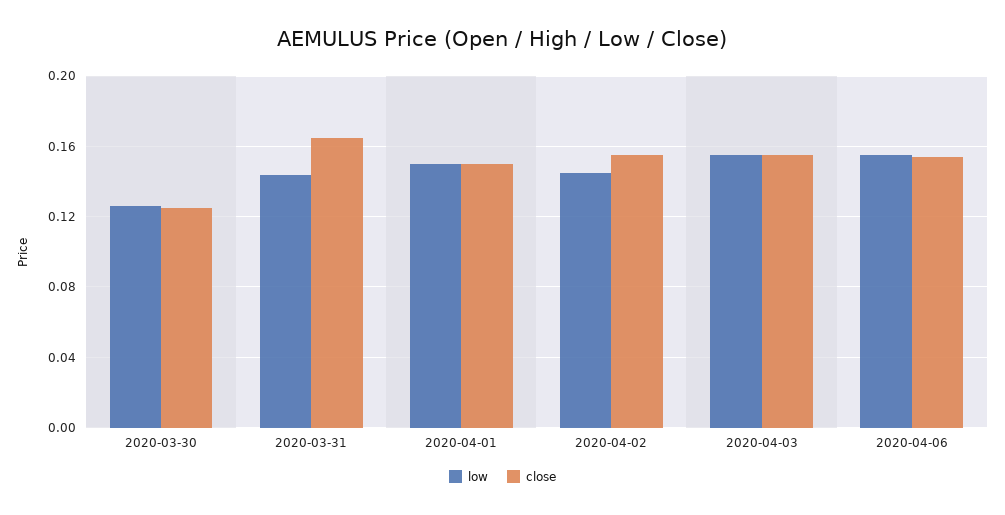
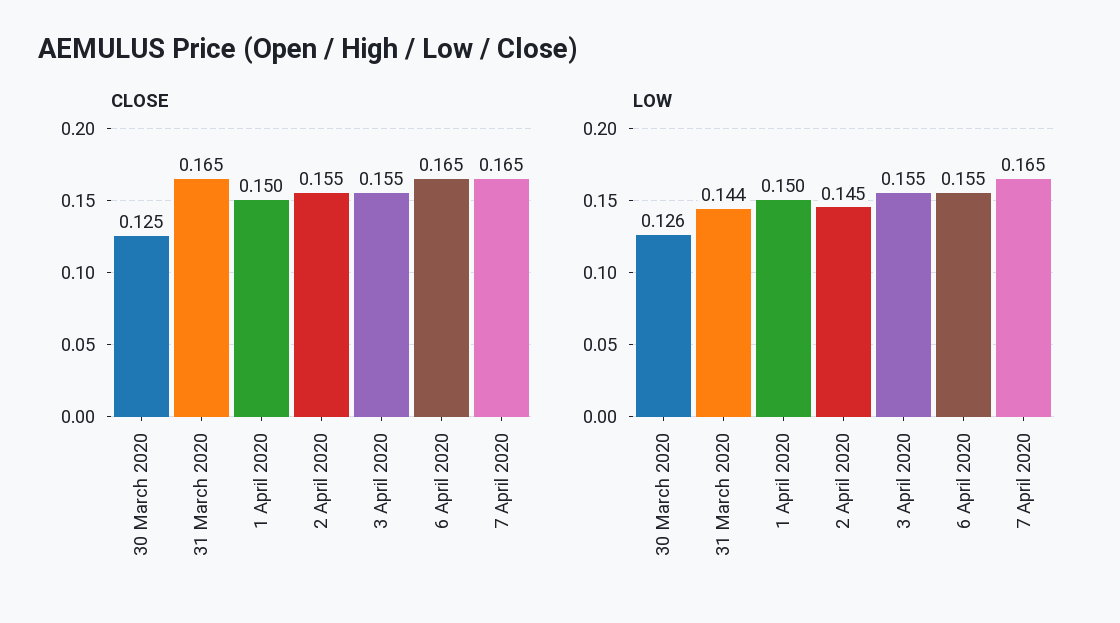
close, 2020-04-06: 0.155 -> 0.165
close, 7 April 2020: none -> 0.165
low, 7 April 2020: none -> 0.165

